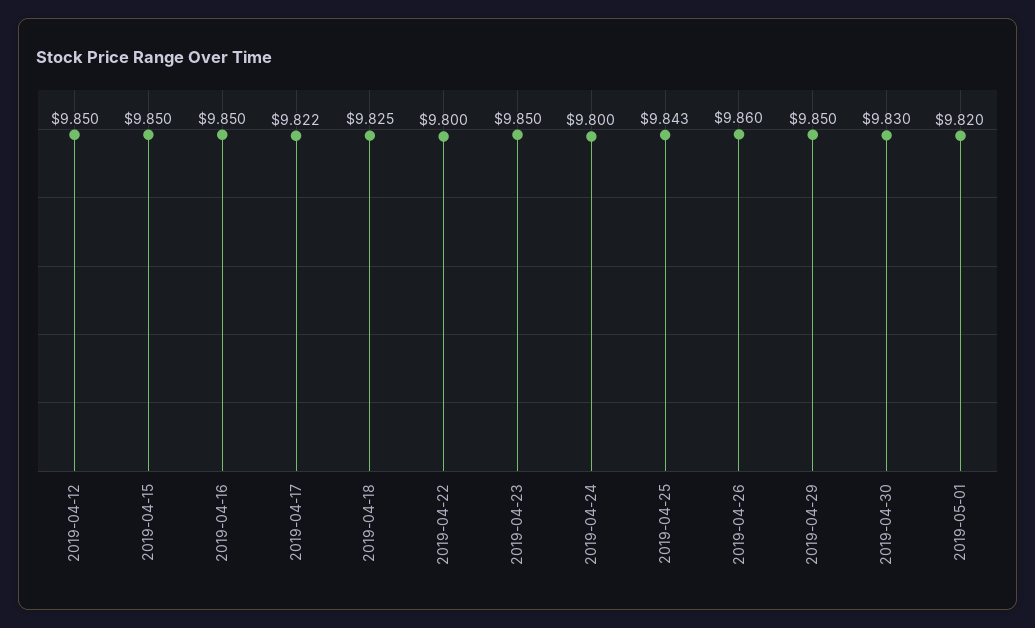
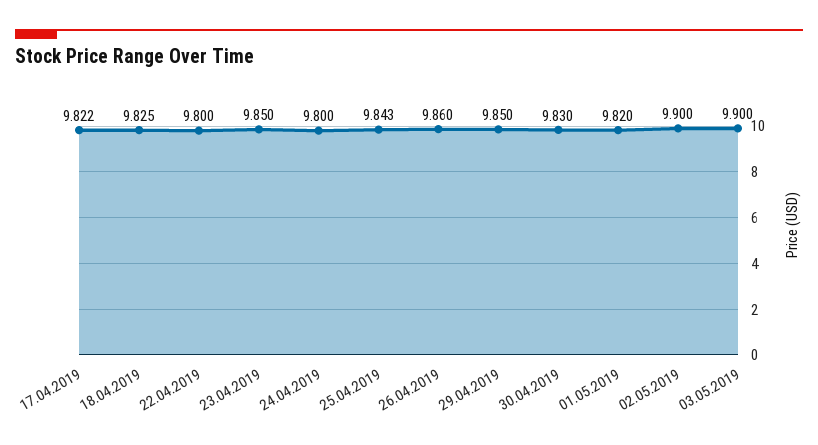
2019-04-12: 9.85 -> none
2019-04-15: 9.85 -> none
2019-04-16: 9.85 -> none
02.05.2019: none -> 9.9
03.05.2019: none -> 9.9

